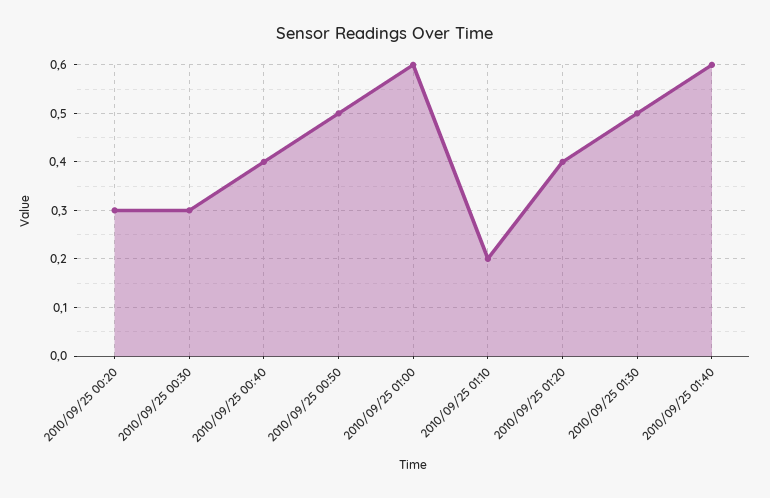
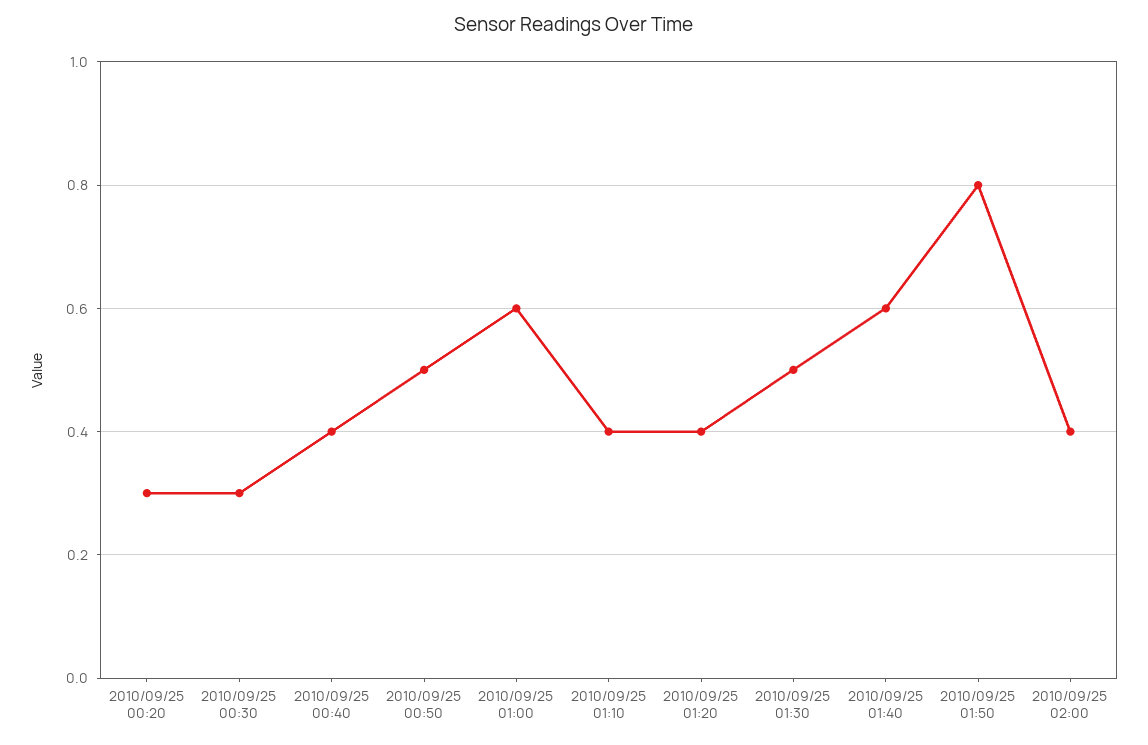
2010/09/25 01:10: 0.2 -> 0.4
2010/09/25 01:50: none -> 0.8
2010/09/25 02:00: none -> 0.4

